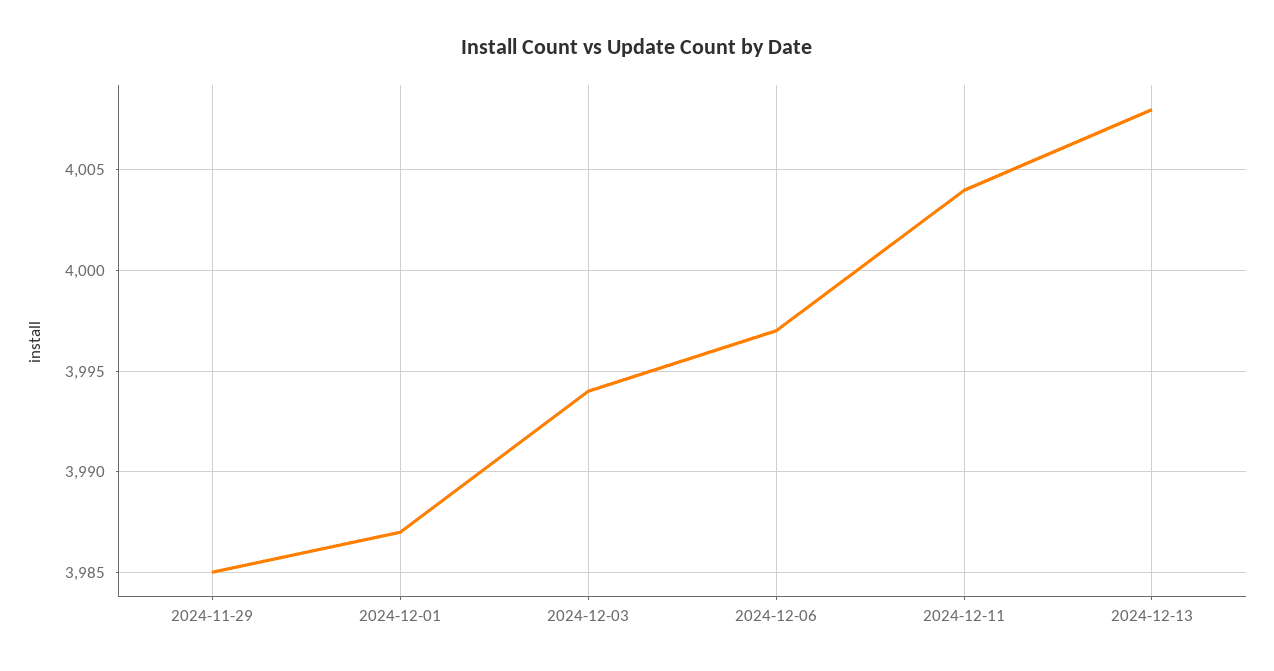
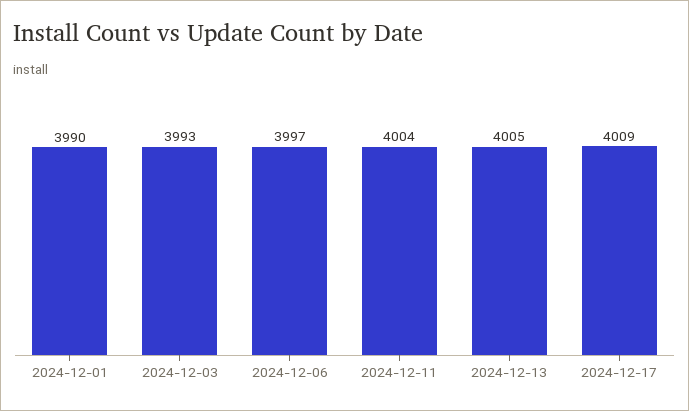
2024-11-29: 3985 -> none
2024-12-01: 3987 -> 3990
2024-12-03: 3994 -> 3993
2024-12-13: 4008 -> 4005
2024-12-17: none -> 4009

